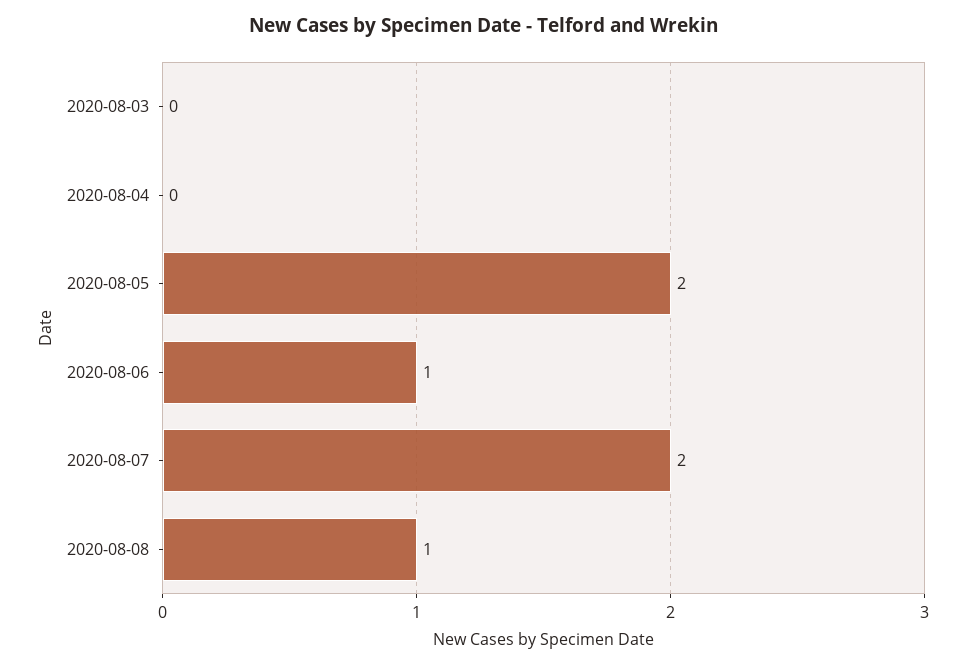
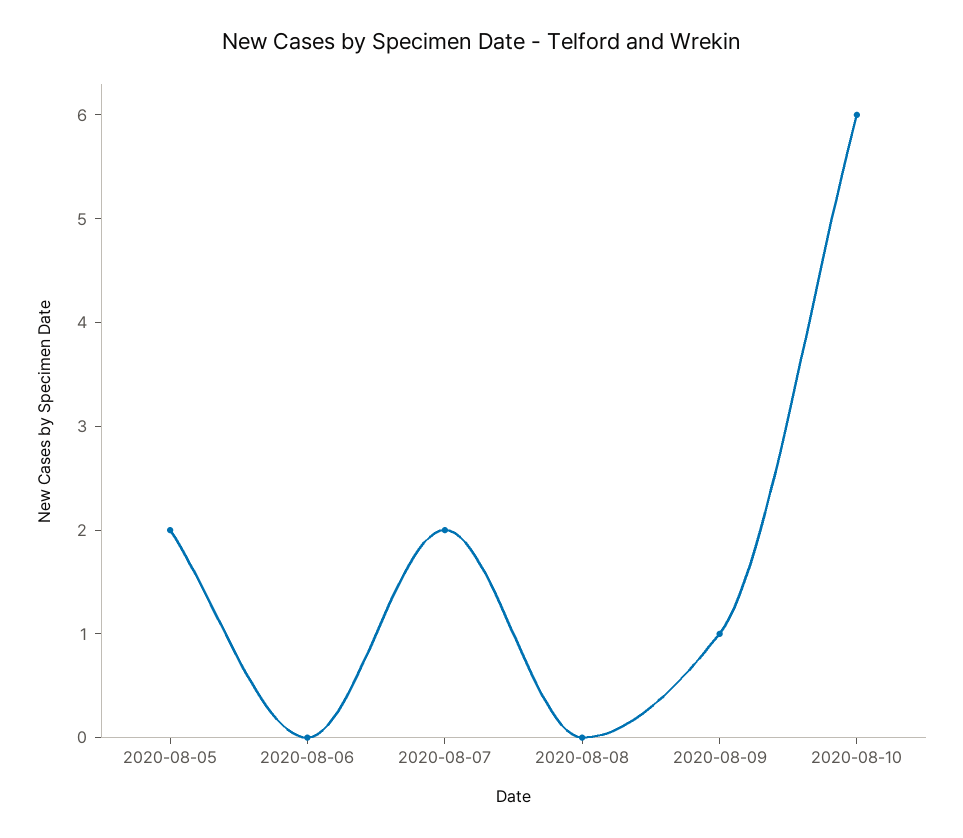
2020-08-03: 0 -> none
2020-08-04: 0 -> none
2020-08-06: 1 -> 0
2020-08-08: 1 -> 0
2020-08-09: none -> 1
2020-08-10: none -> 6

